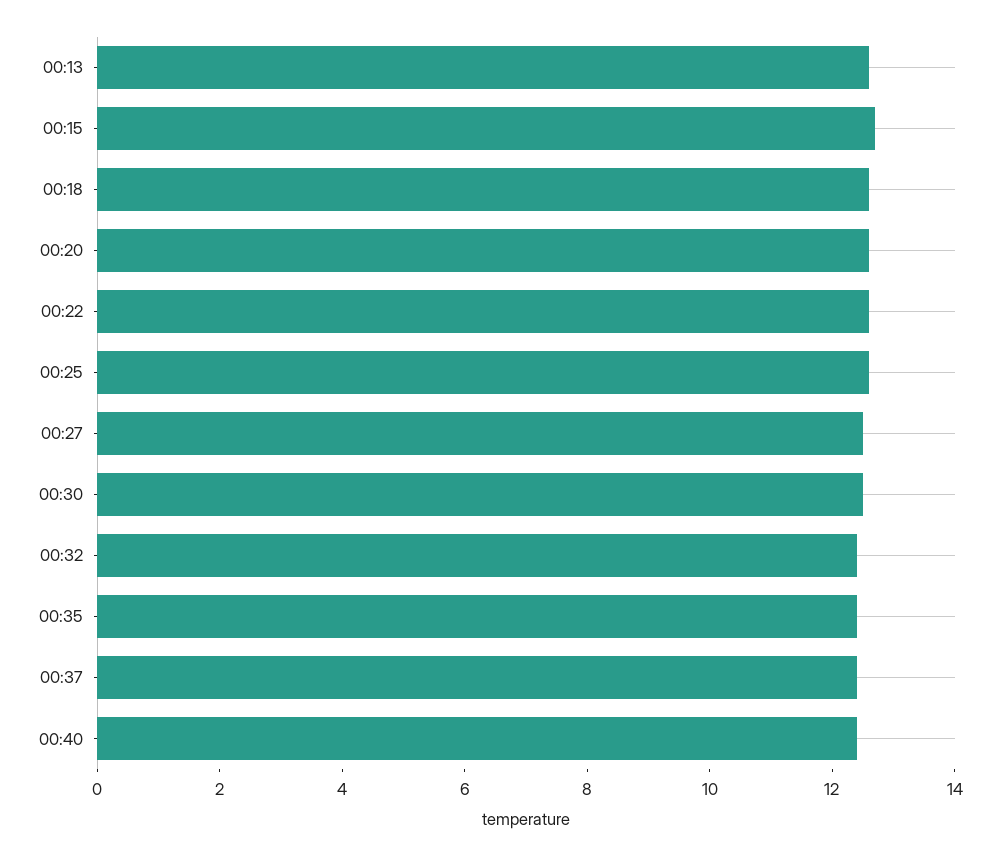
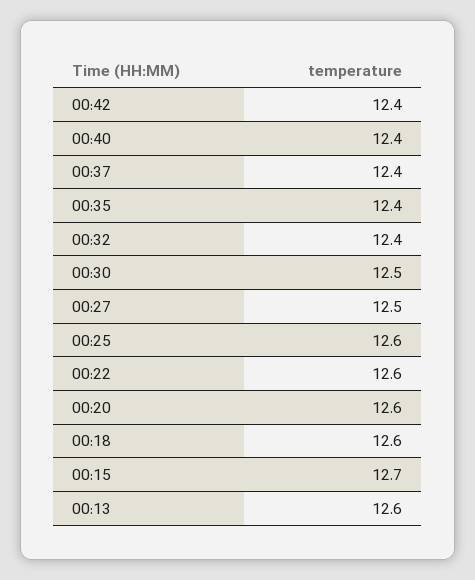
00:42: none -> 12.4

